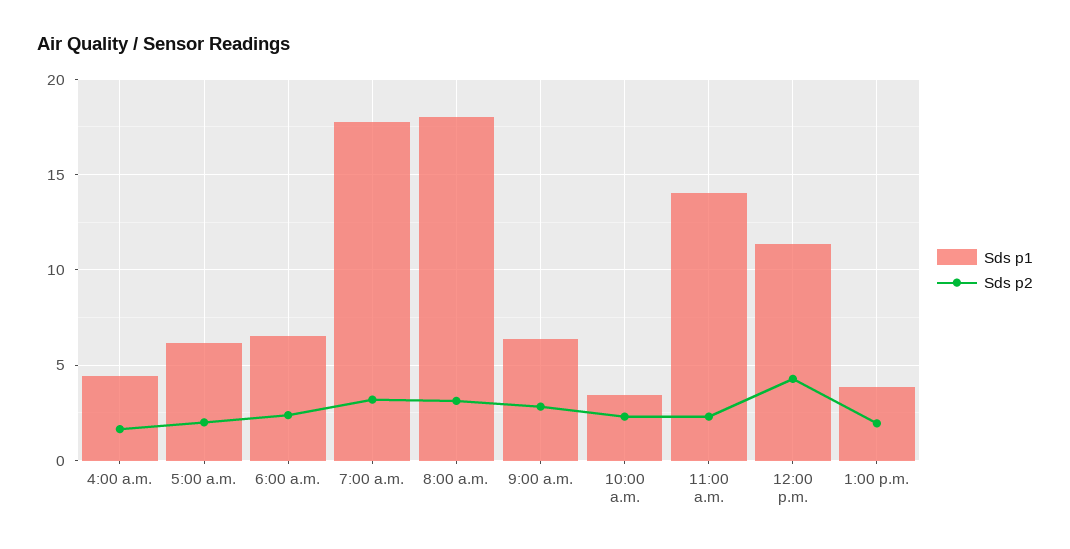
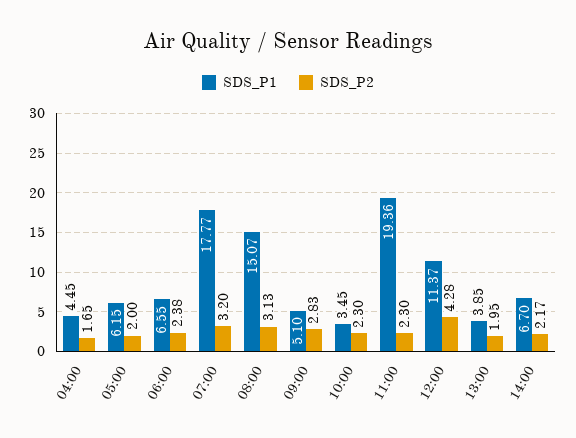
Sds p1, 8:00 a.m.: 18 -> 15.07
Sds p1, 9:00 a.m.: 6.5 -> 5.1
Sds p1, 11:00 a.m.: 14 -> 19.36
Sds p1, 14:00: none -> 6.7
Sds p2, 14:00: none -> 2.17

